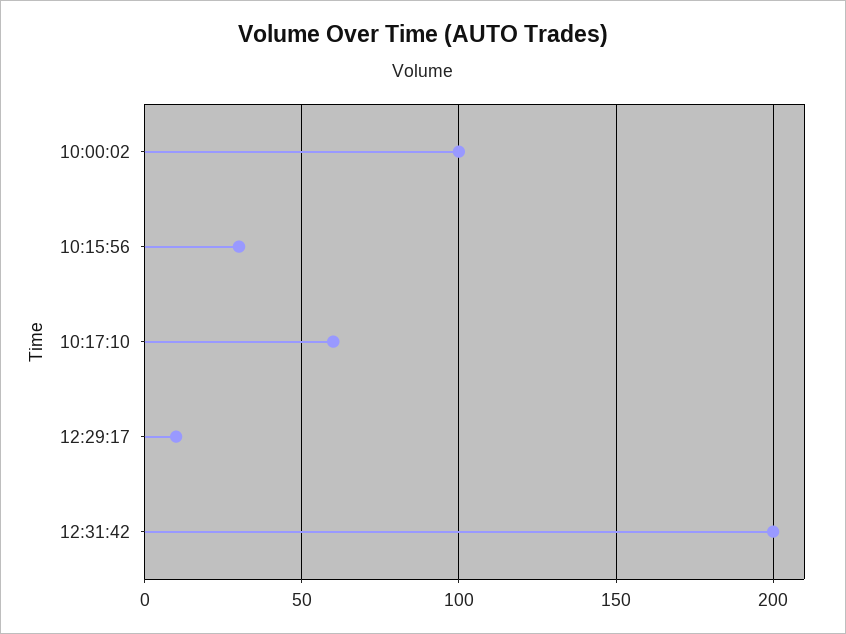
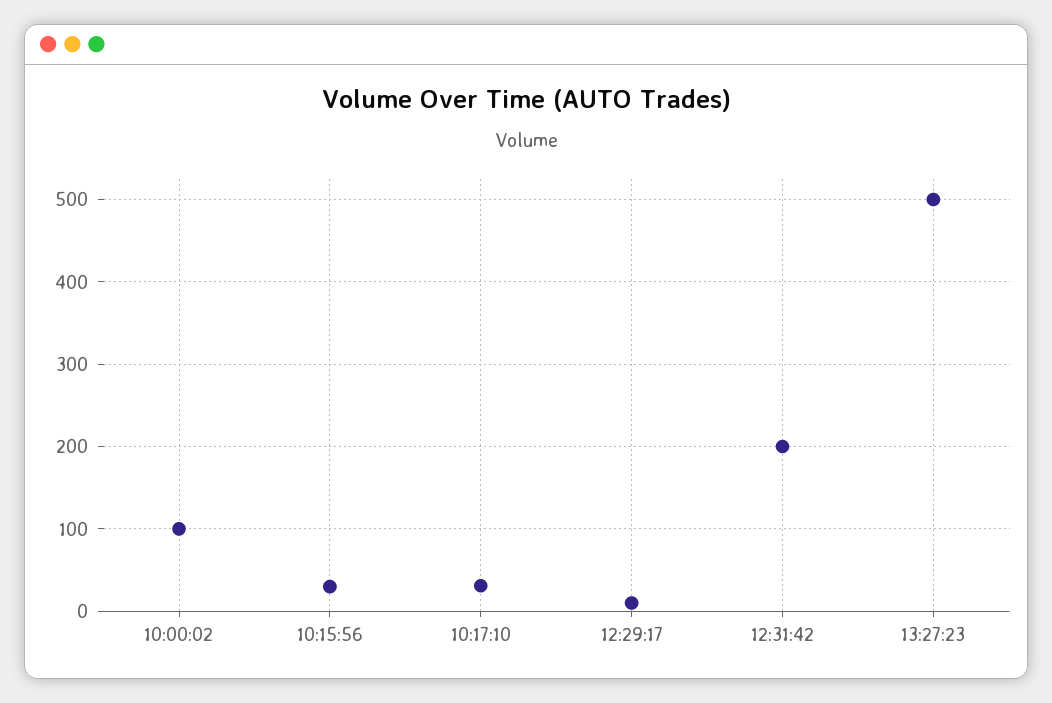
10:17:10: 60 -> 30
13:27:23: none -> 500

